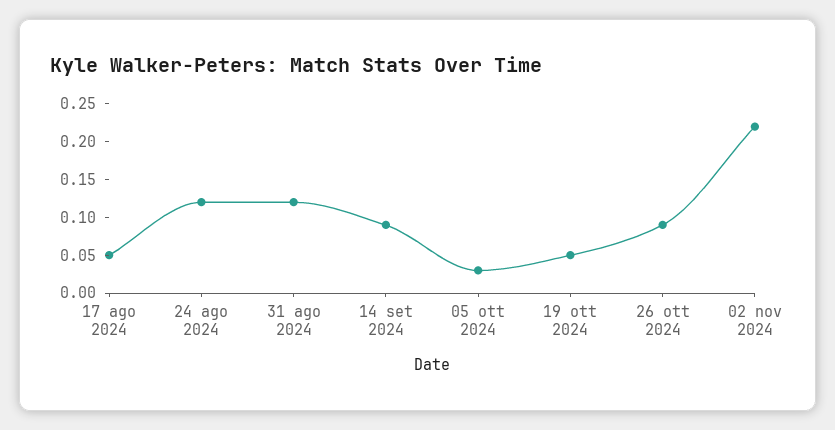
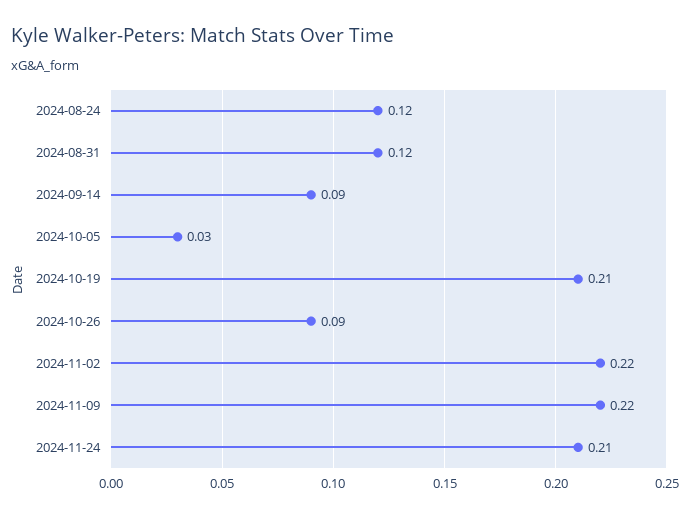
17 ago 2024: 0.05 -> none
19 ott 2024: 0.05 -> 0.21
2024-11-09: none -> 0.22
2024-11-24: none -> 0.21

